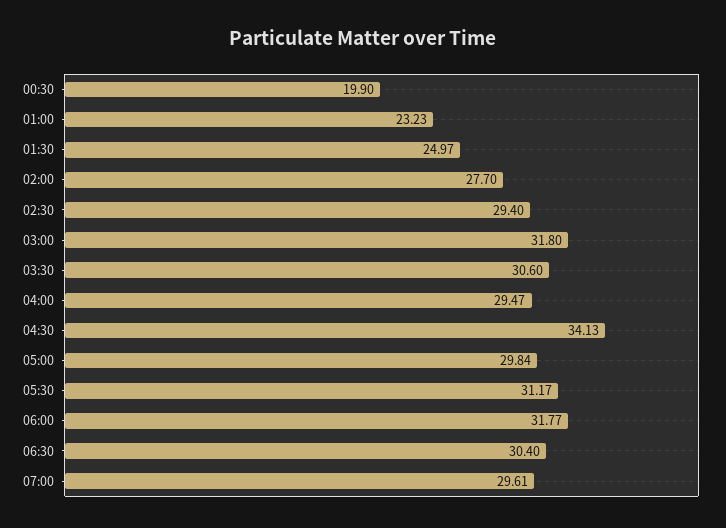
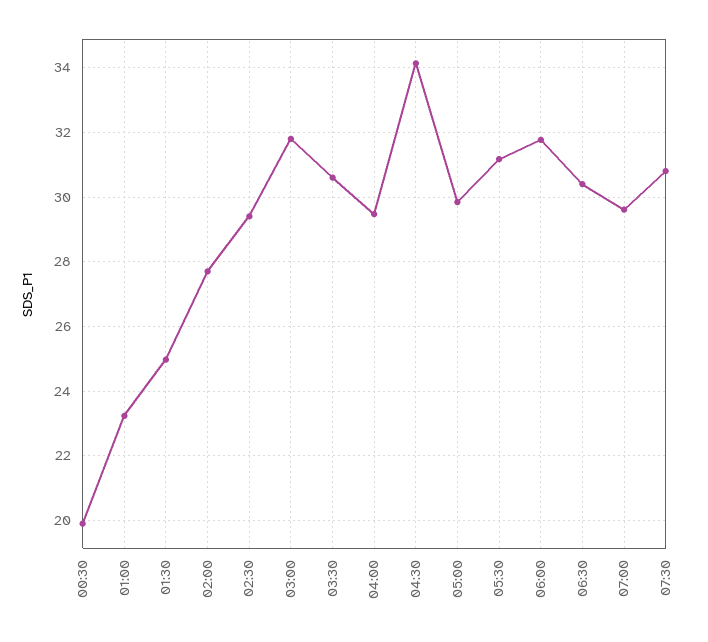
07:30: none -> 30.8

